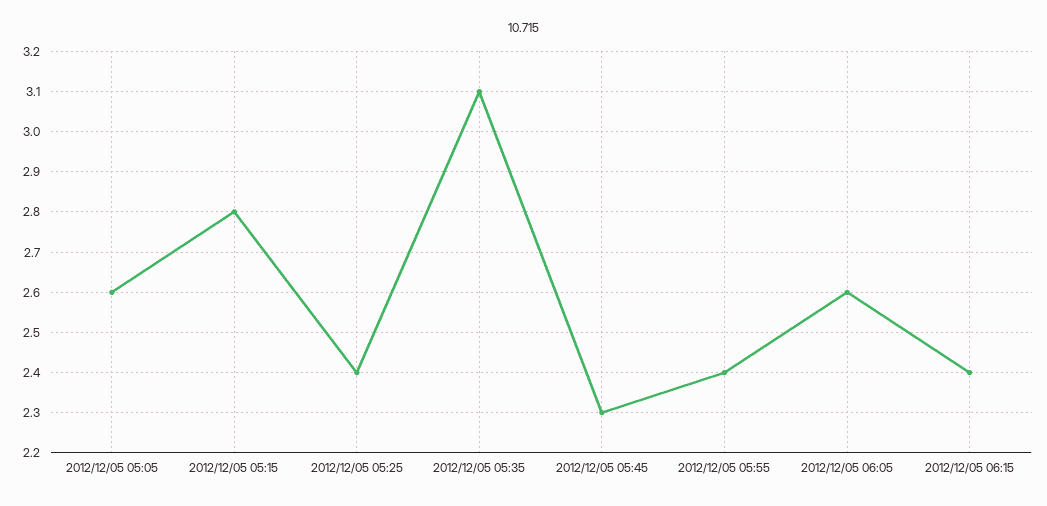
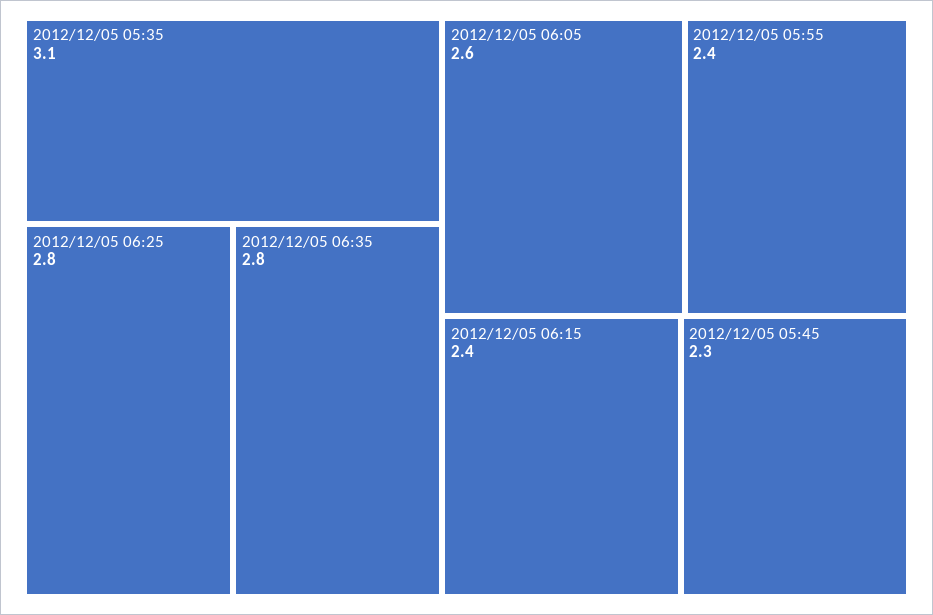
2012/12/05 05:05: 2.6 -> none
2012/12/05 05:15: 2.8 -> none
2012/12/05 05:25: 2.4 -> none
2012/12/05 06:25: none -> 2.8
2012/12/05 06:35: none -> 2.8

